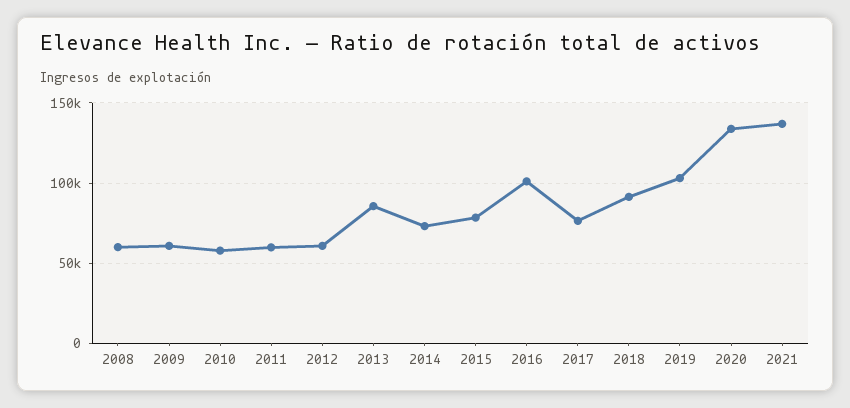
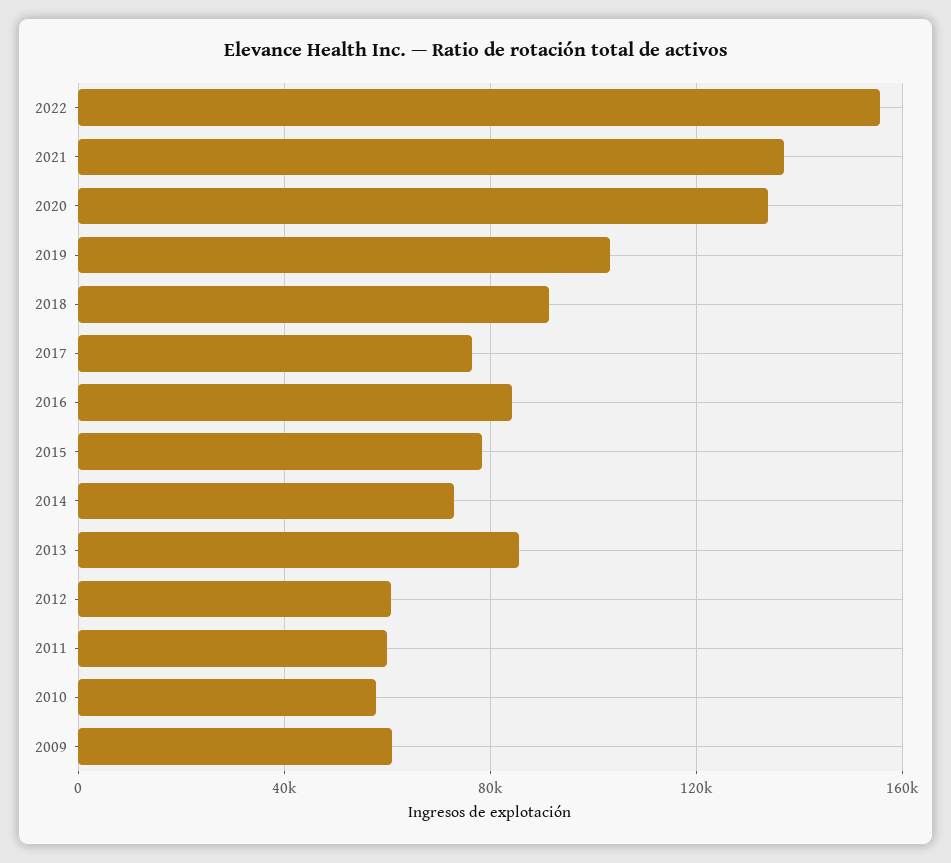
2008: 60000 -> none
2016: 100000 -> 85000
2022: none -> 155000

